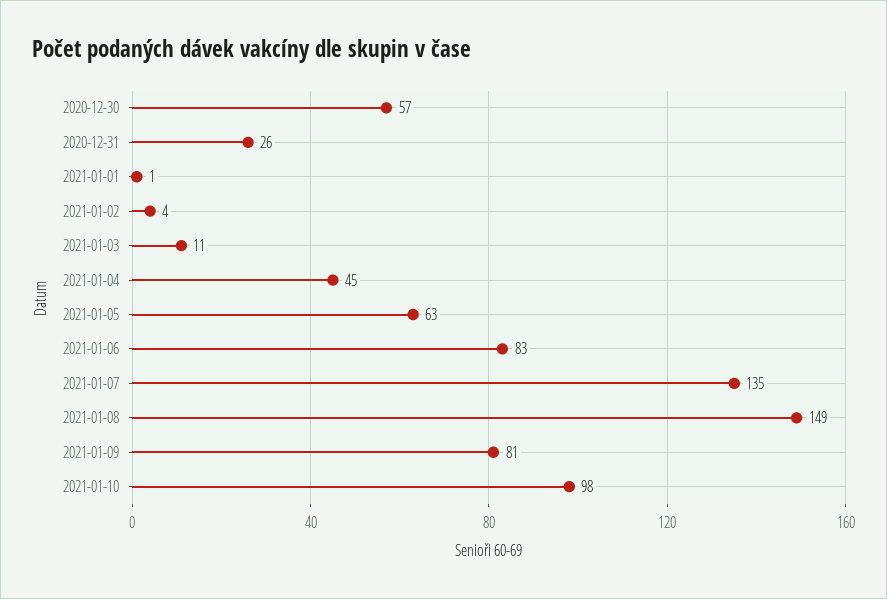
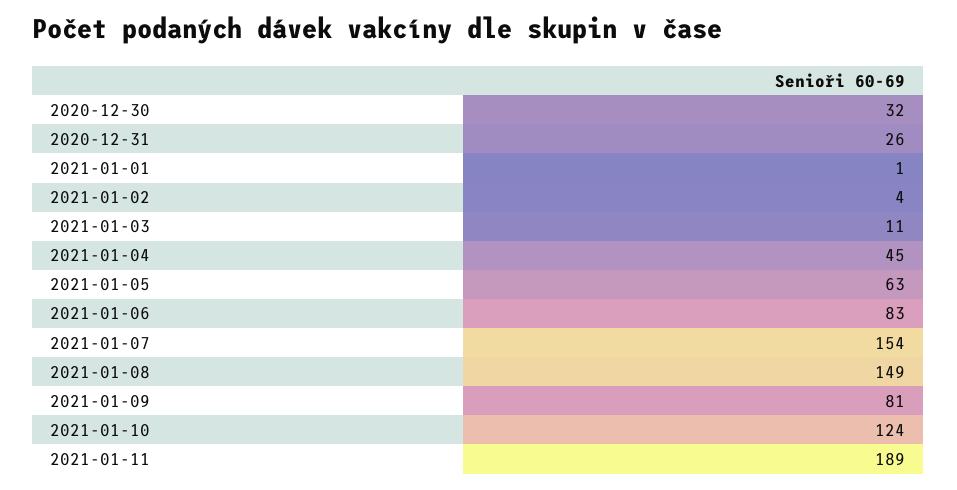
2020-12-30: 57 -> 32
2021-01-07: 135 -> 154
2021-01-10: 98 -> 124
2021-01-11: none -> 189

